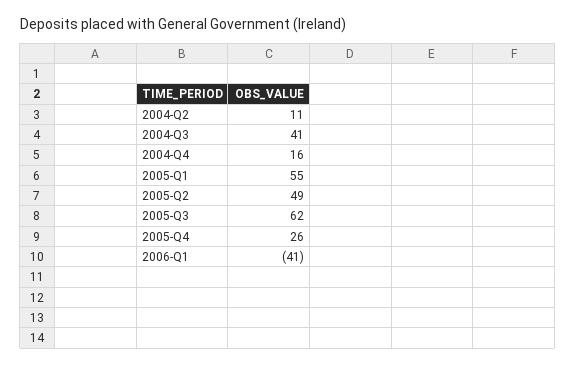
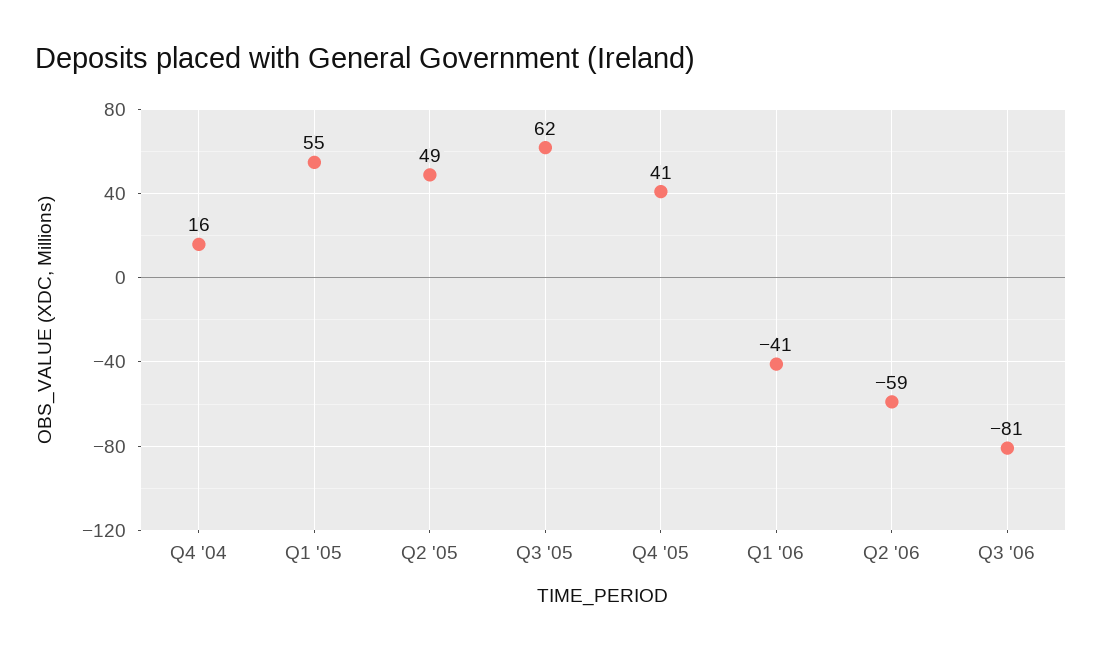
2004-Q2: 11 -> none
2004-Q3: 41 -> none
2005-Q4: 26 -> 41
Q2 '06: none -> -59
Q3 '06: none -> -81

